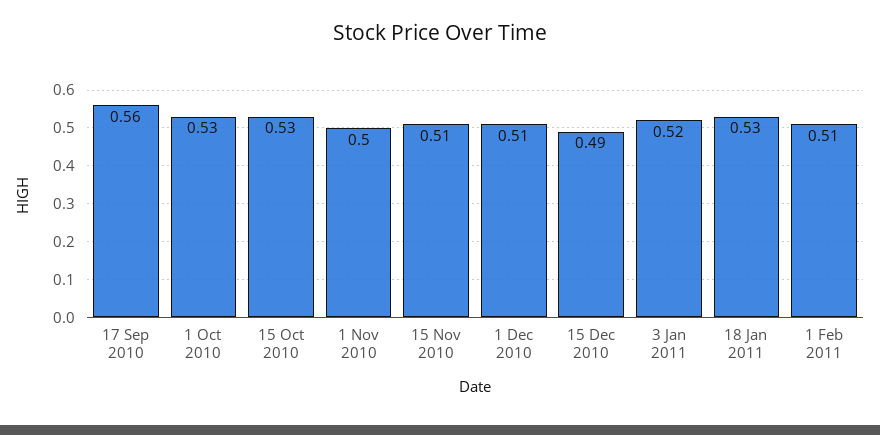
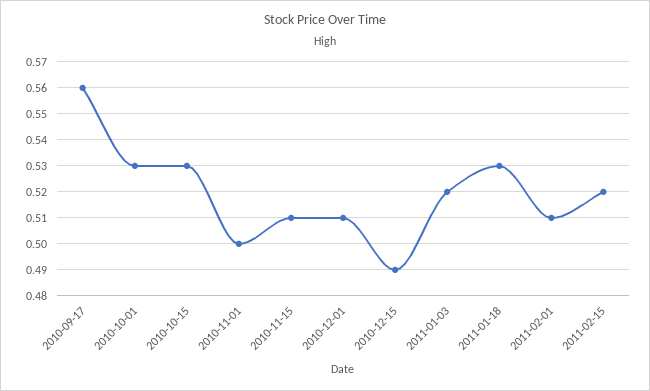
2011-02-15: none -> 0.52

